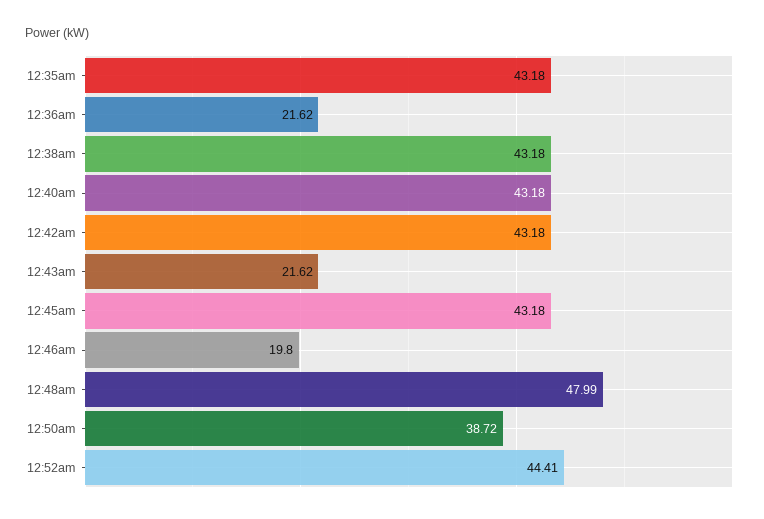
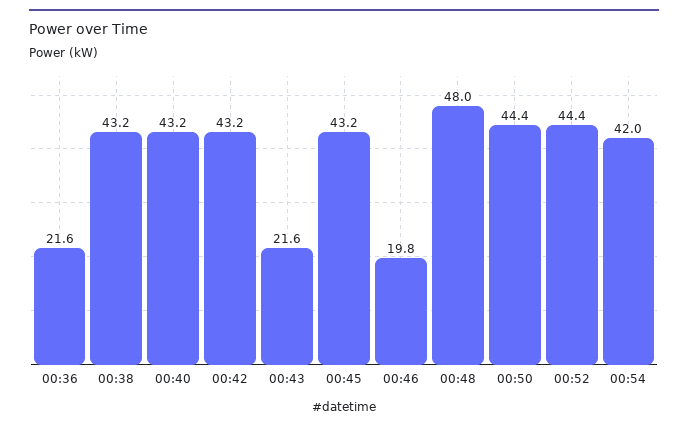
12:35am: 43.18 -> none
12:50am: 38.72 -> 44.4
00:54: none -> 42

